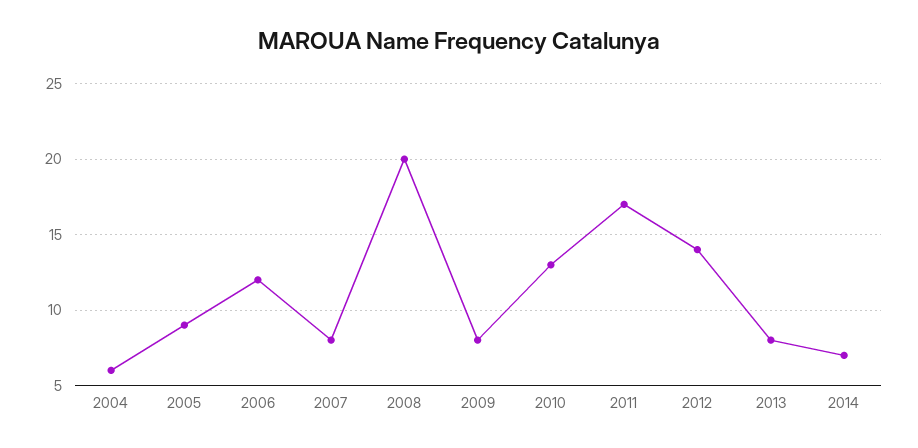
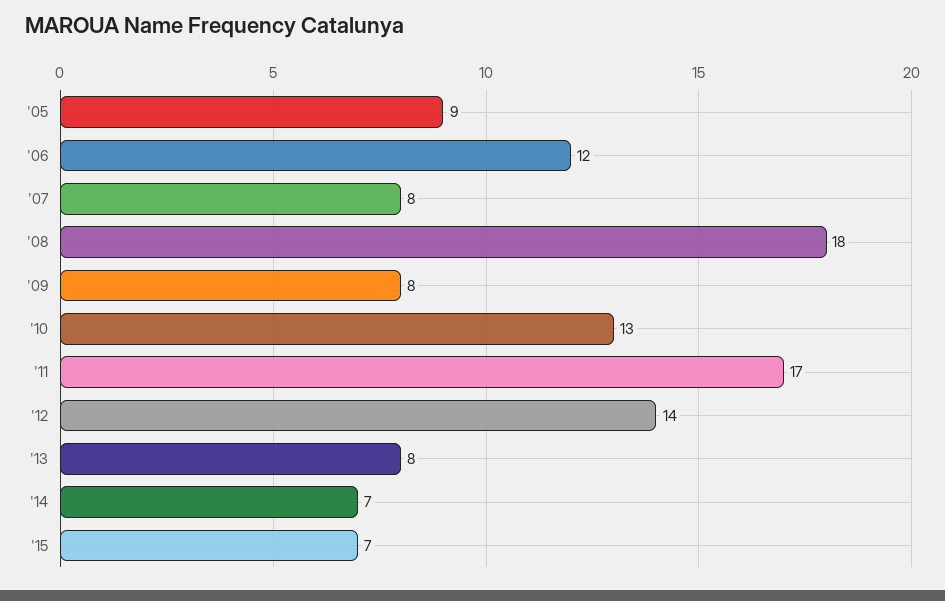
2004: 6 -> none
2008: 20 -> 18
'15: none -> 7

